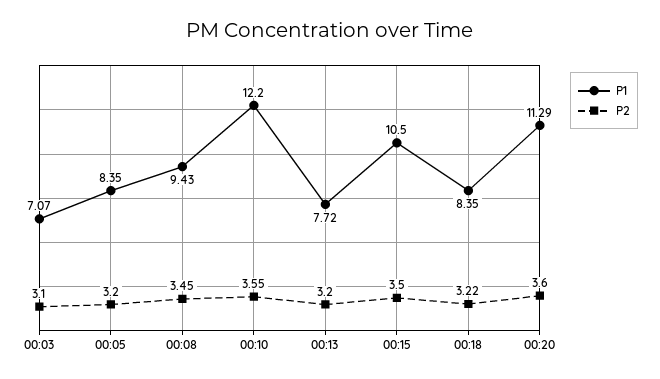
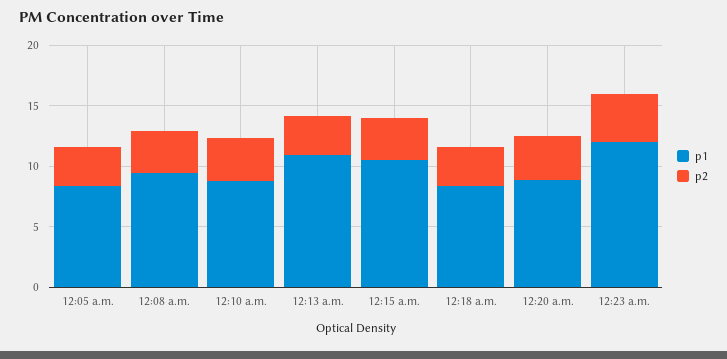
P1, 00:03: 7.07 -> none
P2, 00:03: 3.1 -> none
P1, 00:10: 12.2 -> 9
P1, 00:13: 7.72 -> 11
P1, 00:20: 11.29 -> 9
P1, 12:23 a.m.: none -> 12
P2, 12:23 a.m.: none -> 4

